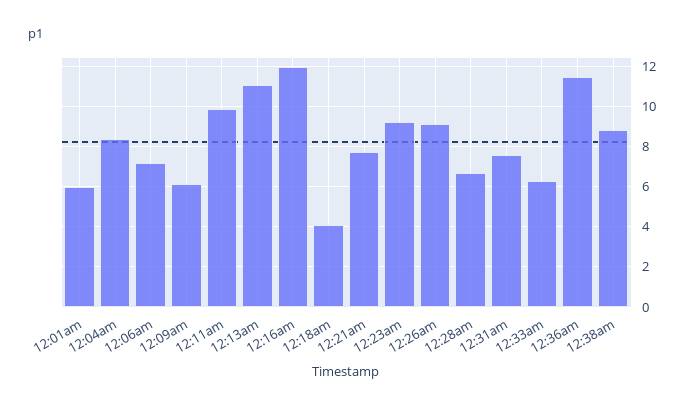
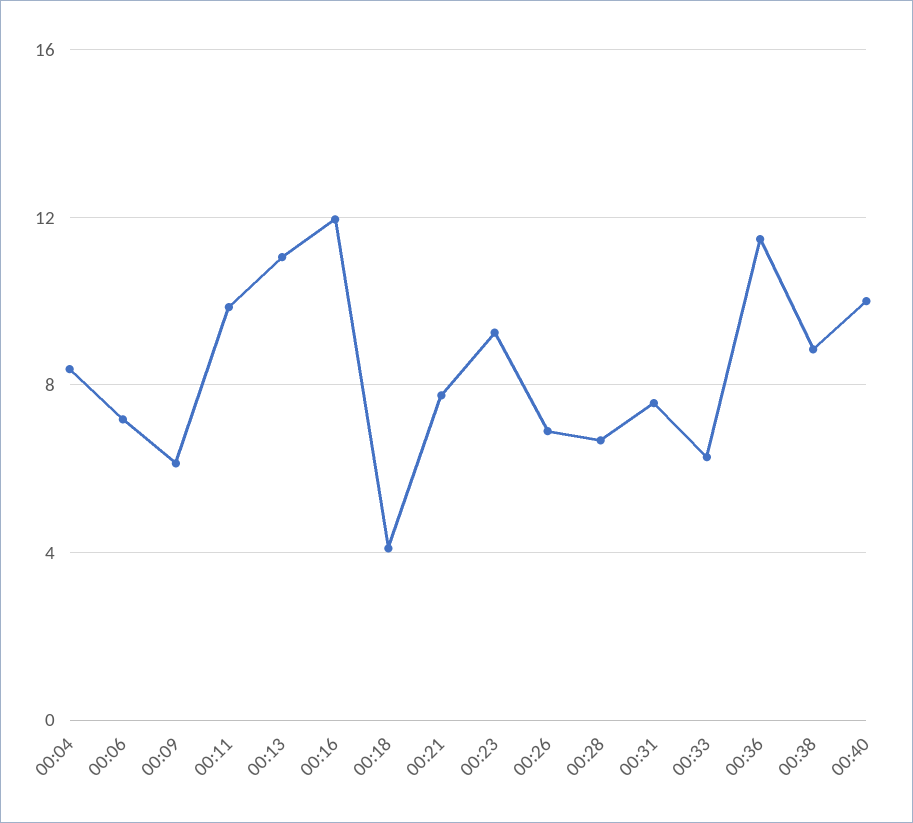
12:01am: 6 -> none
12:26am: 9 -> 7
00:40: none -> 10

